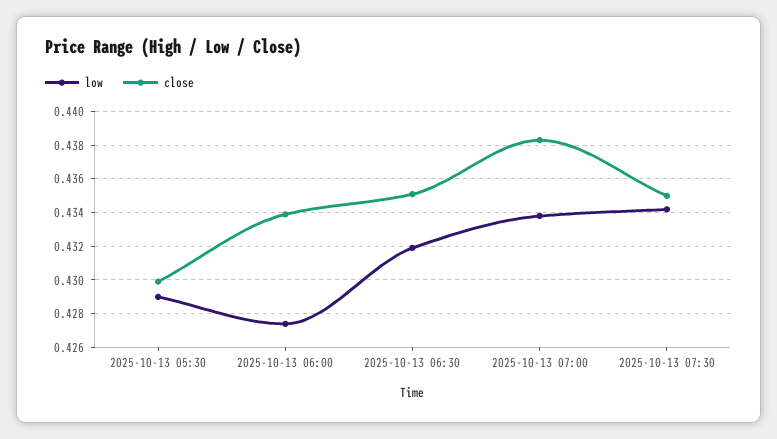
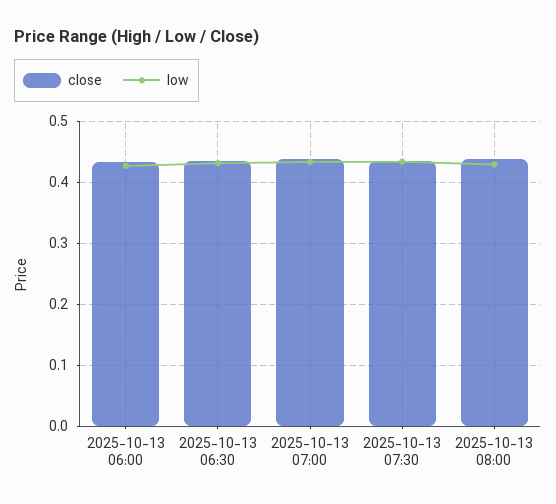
low, 2025-10-13 05:30: 0.429 -> none
close, 2025-10-13 05:30: 0.43 -> none
close, 2025-10-13 08:00: none -> 0.44
low, 2025-10-13 08:00: none -> 0.43

